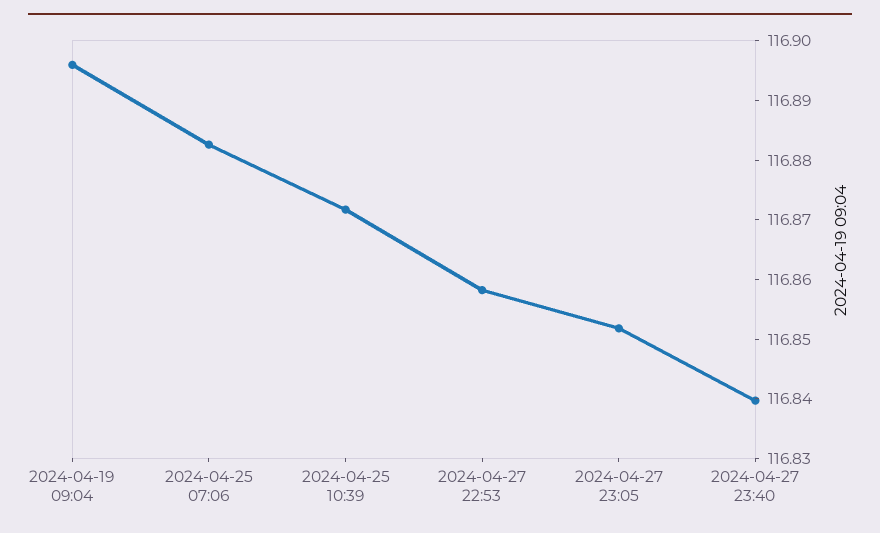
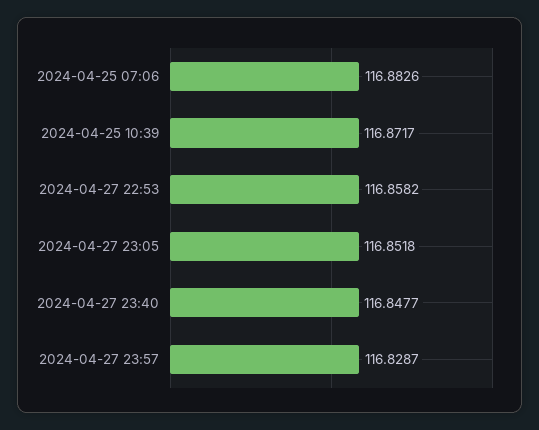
2024-04-19 09:04: 116.896 -> none
2024-04-27 23:40: 116.84 -> 116.8477
2024-04-27 23:57: none -> 116.8287

